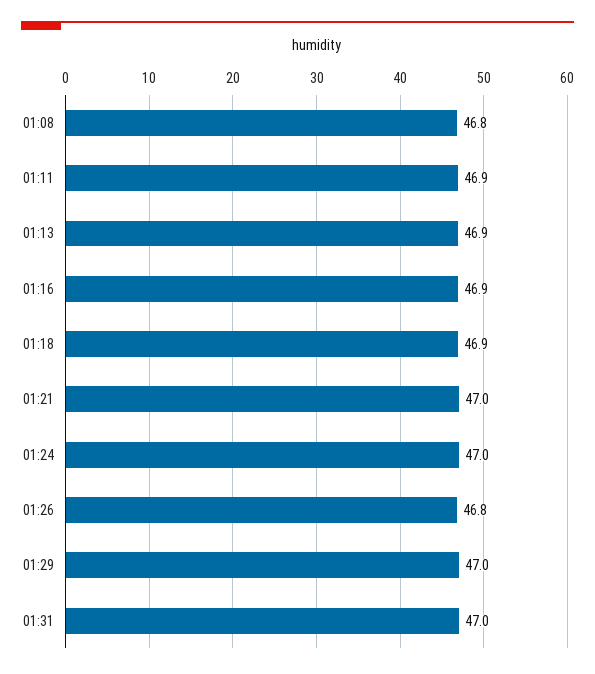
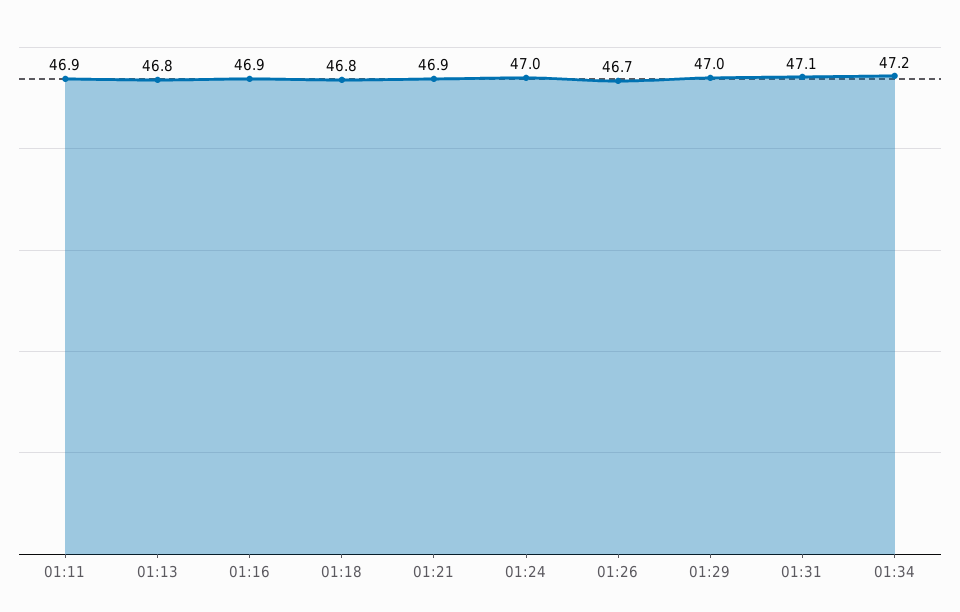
01:08: 46.8 -> none
01:13: 46.9 -> 46.8
01:18: 46.9 -> 46.8
01:21: 47 -> 46.9
01:26: 46.8 -> 46.7
01:31: 47 -> 47.1
01:34: none -> 47.2

